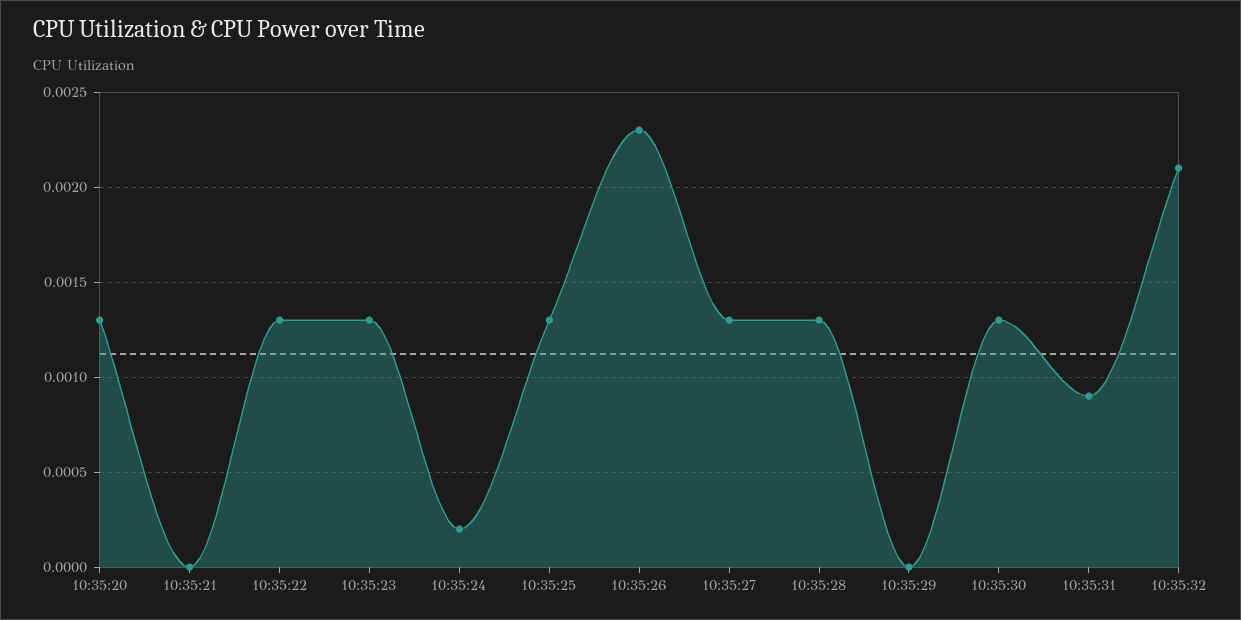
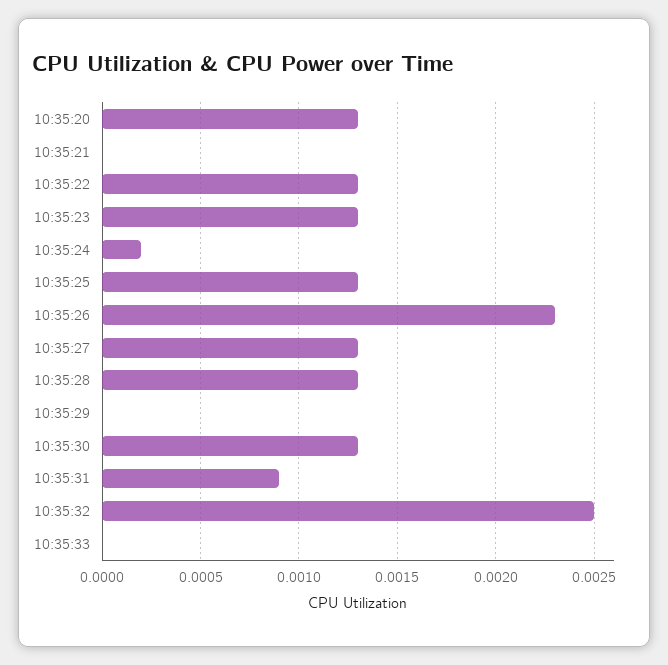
10:35:32: 0.0021 -> 0.0025
10:35:33: none -> 0

